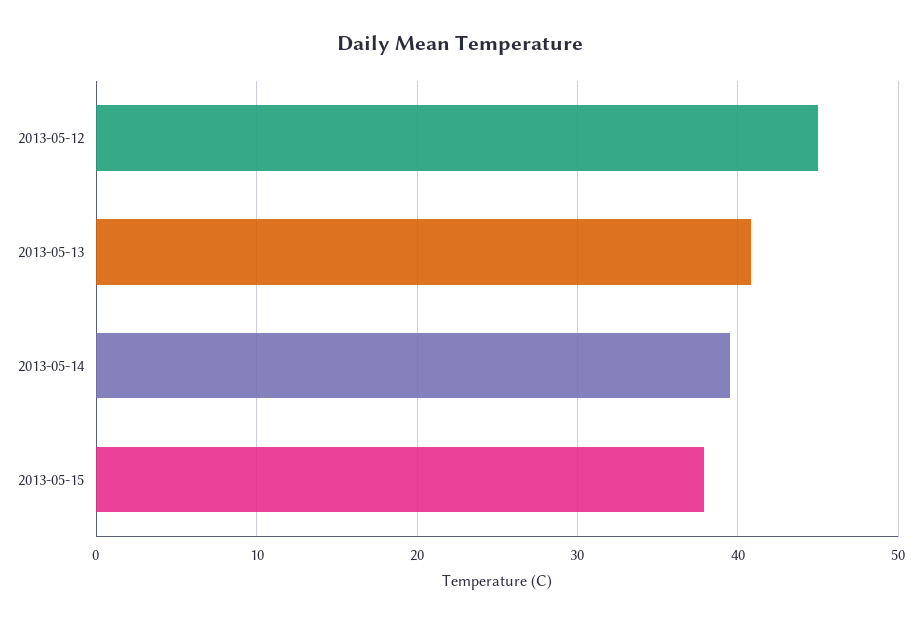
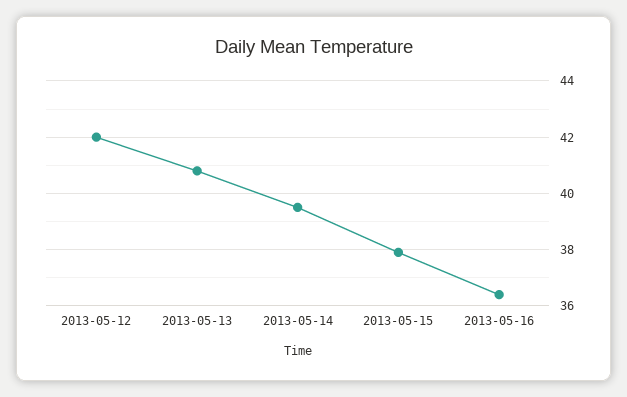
2013-05-12: 45 -> 42
2013-05-16: none -> 36.5

